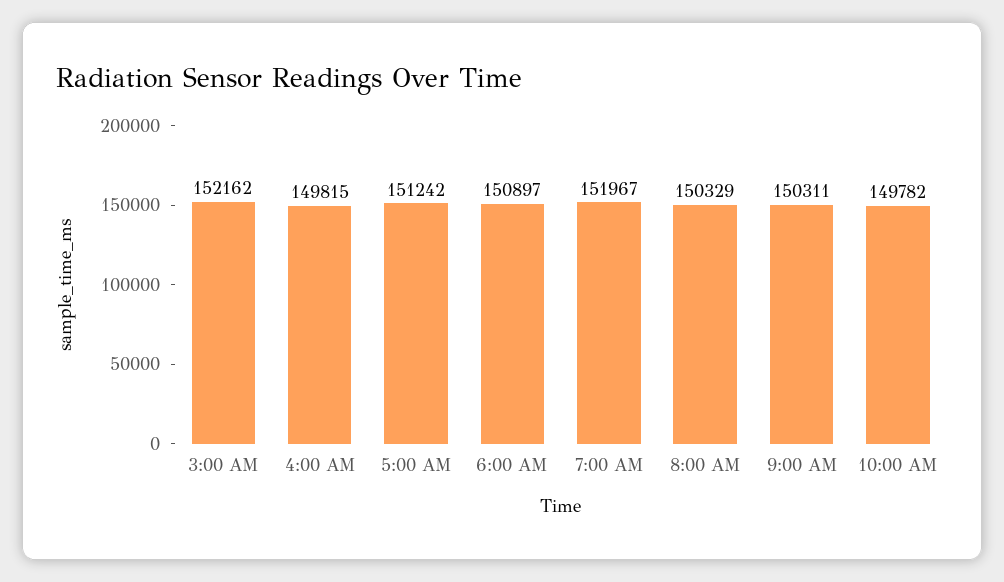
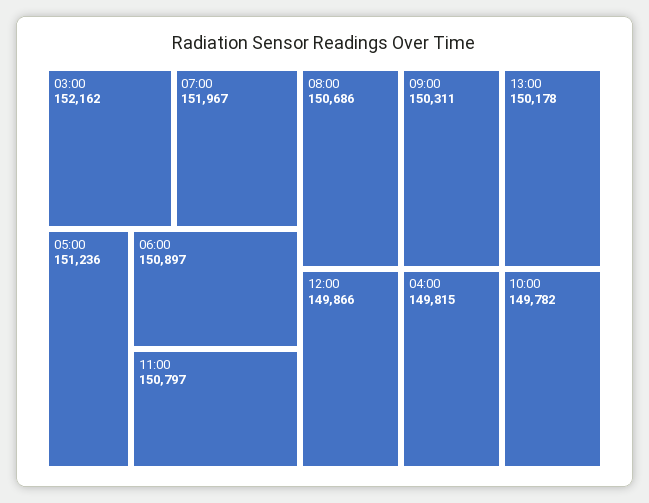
5:00 AM: 151242 -> 151236
8:00 AM: 150329 -> 150686
11:00: none -> 150797
13:00: none -> 150178
12:00: none -> 149866

